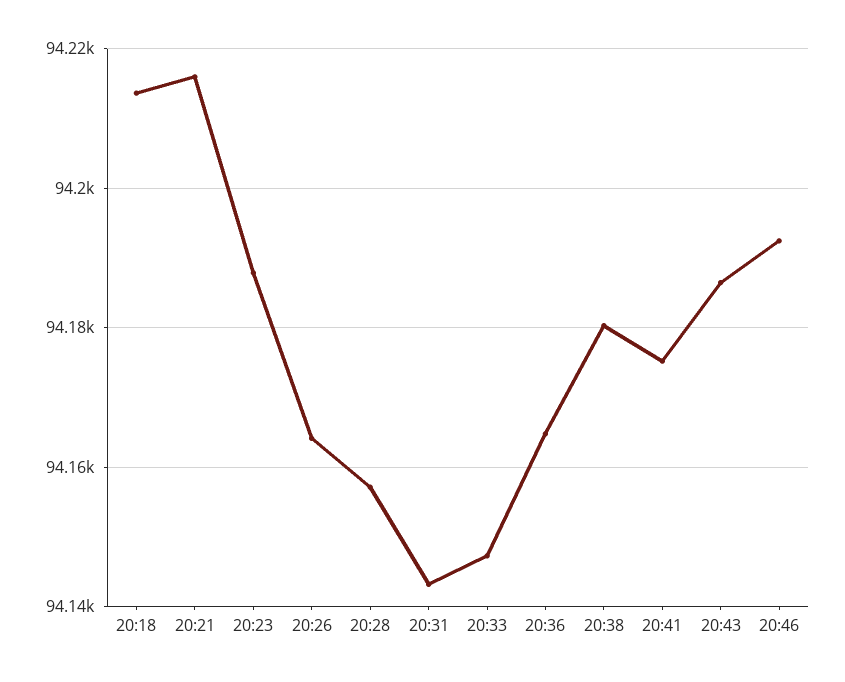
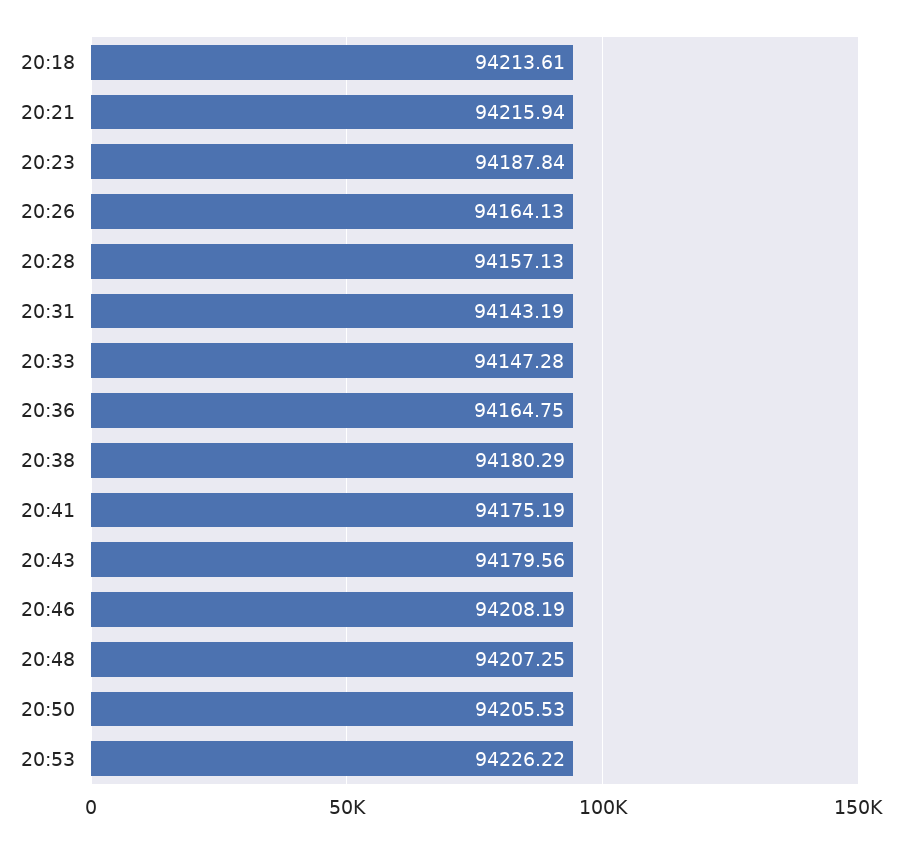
20:43: 94186 -> 94179.56
20:46: 94192 -> 94208.19
20:48: none -> 94207.25
20:50: none -> 94205.53
20:53: none -> 94226.22

